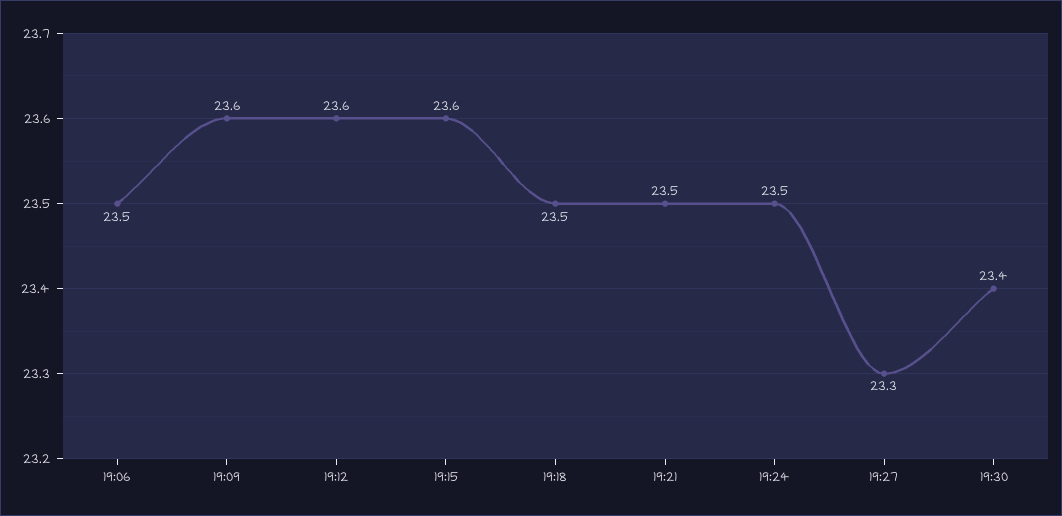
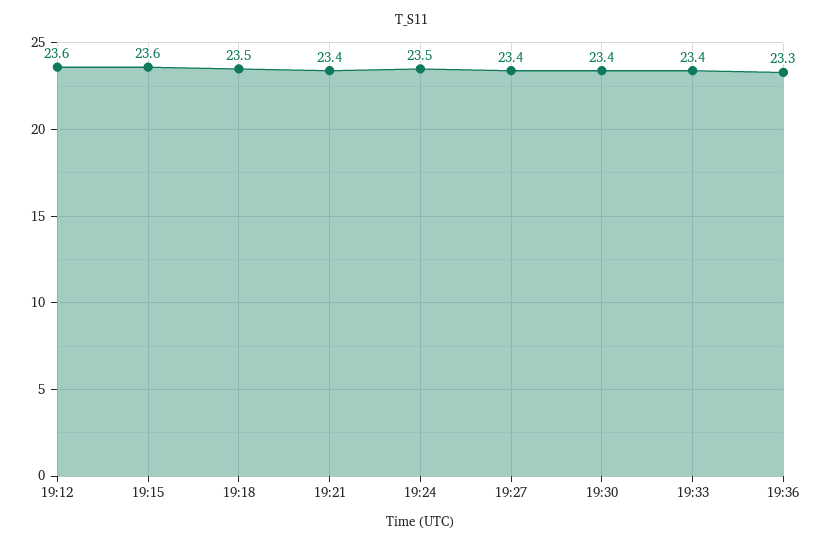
19:06: 23.5 -> none
19:09: 23.6 -> none
19:21: 23.5 -> 23.4
19:27: 23.3 -> 23.4
19:33: none -> 23.4
19:36: none -> 23.3

